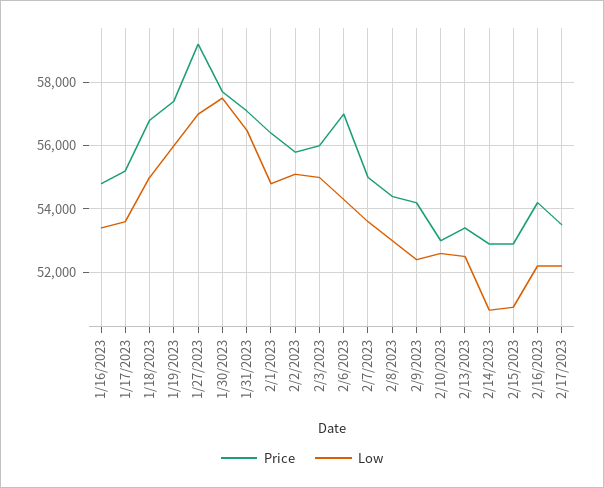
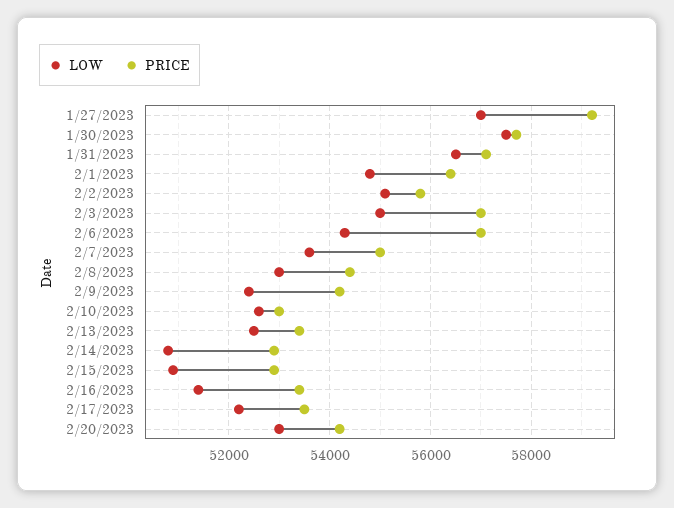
Price, 1/16/2023: 54800 -> none
Low, 1/16/2023: 53400 -> none
Price, 1/17/2023: 55200 -> none
Low, 1/17/2023: 53600 -> none
Price, 1/18/2023: 56800 -> none
Low, 1/18/2023: 55000 -> none
Price, 1/19/2023: 57400 -> none
Low, 1/19/2023: 56000 -> none
Price, 2/3/2023: 56000 -> 57000
Price, 2/16/2023: 54200 -> 53400
Low, 2/16/2023: 52200 -> 51400
Low, 2/20/2023: none -> 53000
Price, 2/20/2023: none -> 54200

